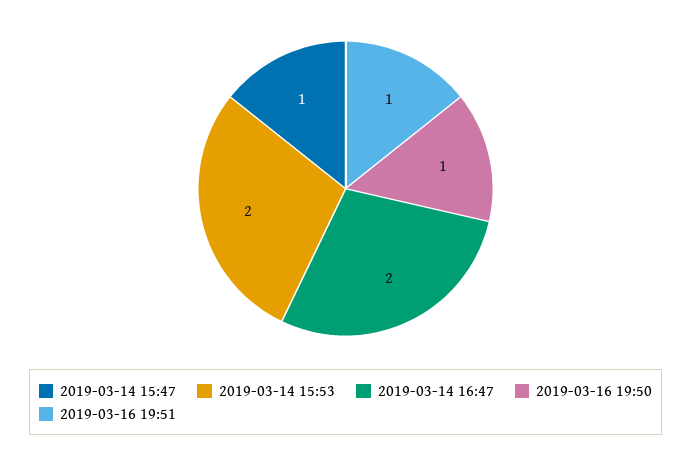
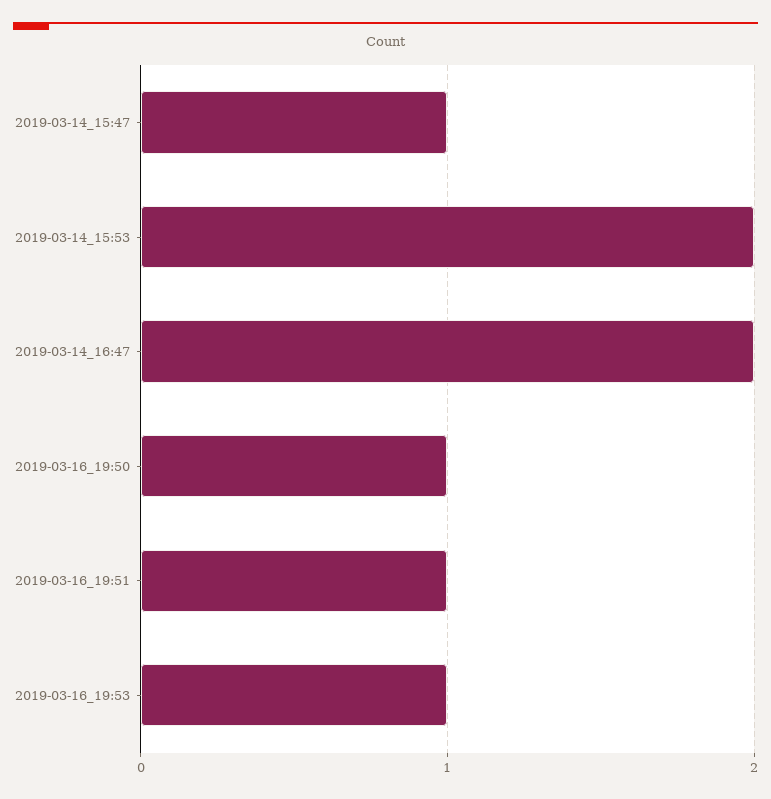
2019-03-16_19:53: none -> 1

